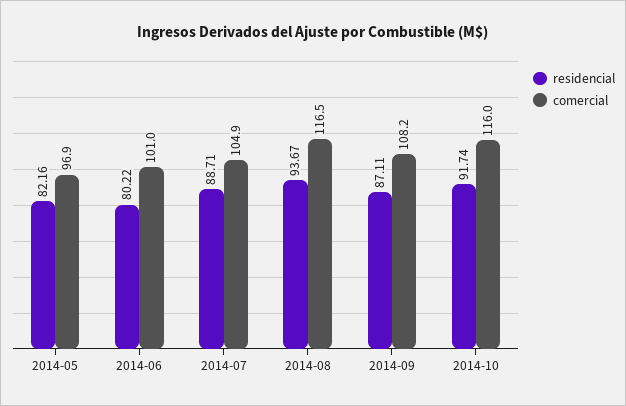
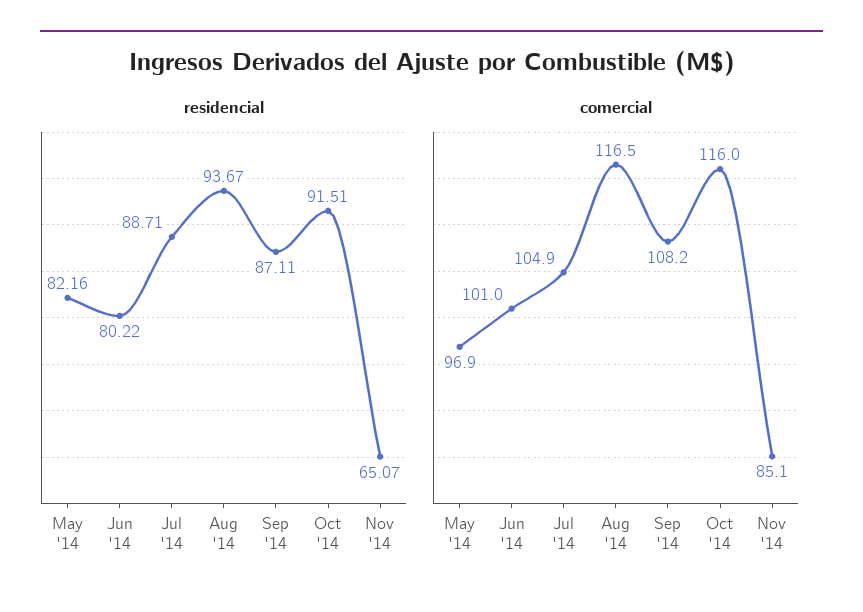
residencial, 2014-10: 91.74 -> 91.51
residencial, Nov '14: none -> 65.07
comercial, Nov '14: none -> 85.1

